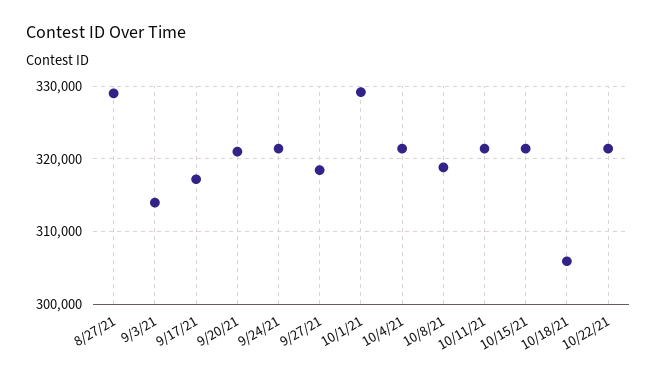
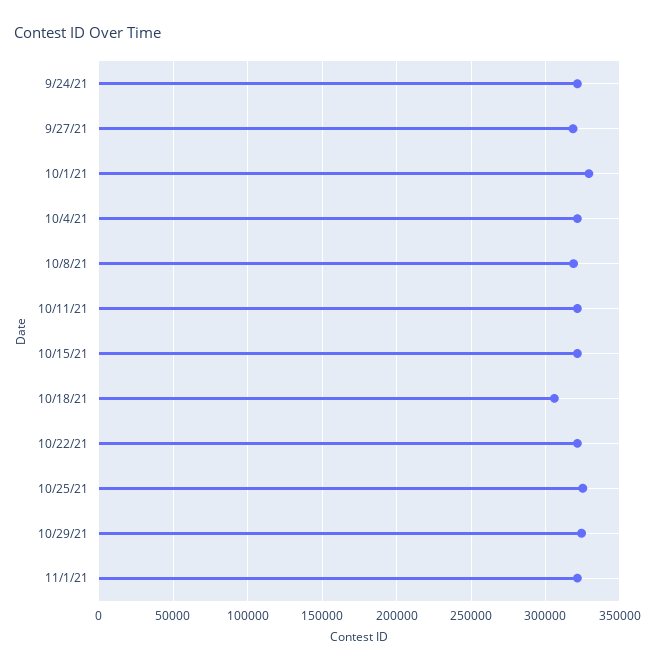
8/27/21: 329000 -> none
9/3/21: 314000 -> none
9/17/21: 317000 -> none
9/20/21: 321000 -> none
10/25/21: none -> 325000
10/29/21: none -> 325000
11/1/21: none -> 320000

